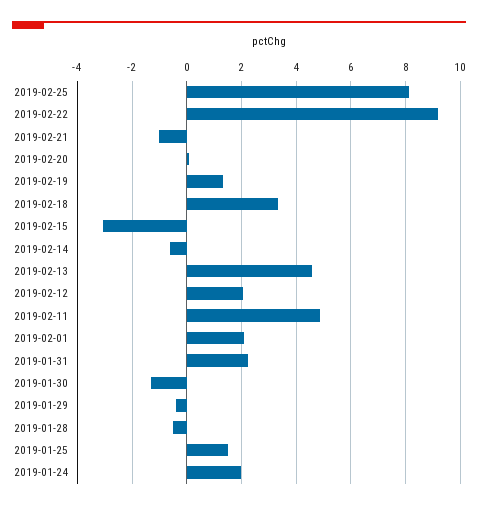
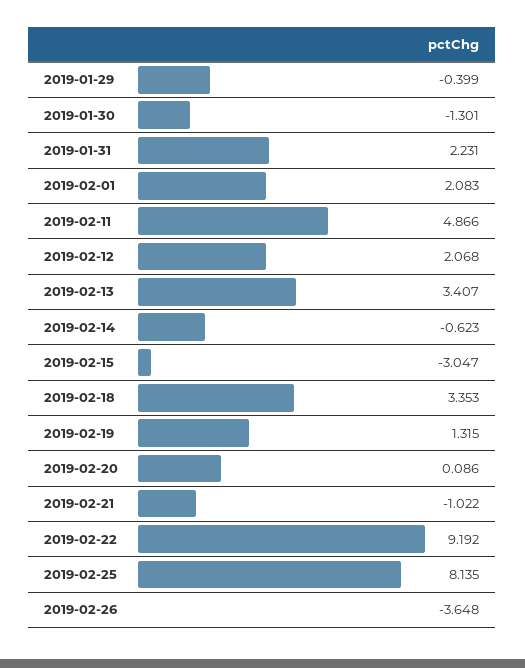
2019-02-13: 4.5 -> 3.407
2019-01-28: -0.5 -> none
2019-01-25: 1.5 -> none
2019-01-24: 2 -> none
2019-02-26: none -> -3.648

